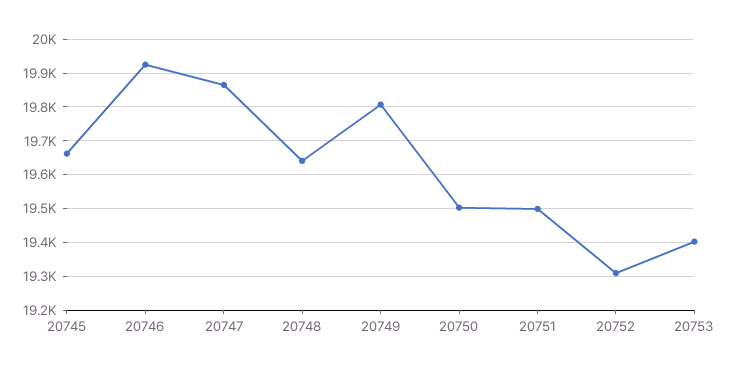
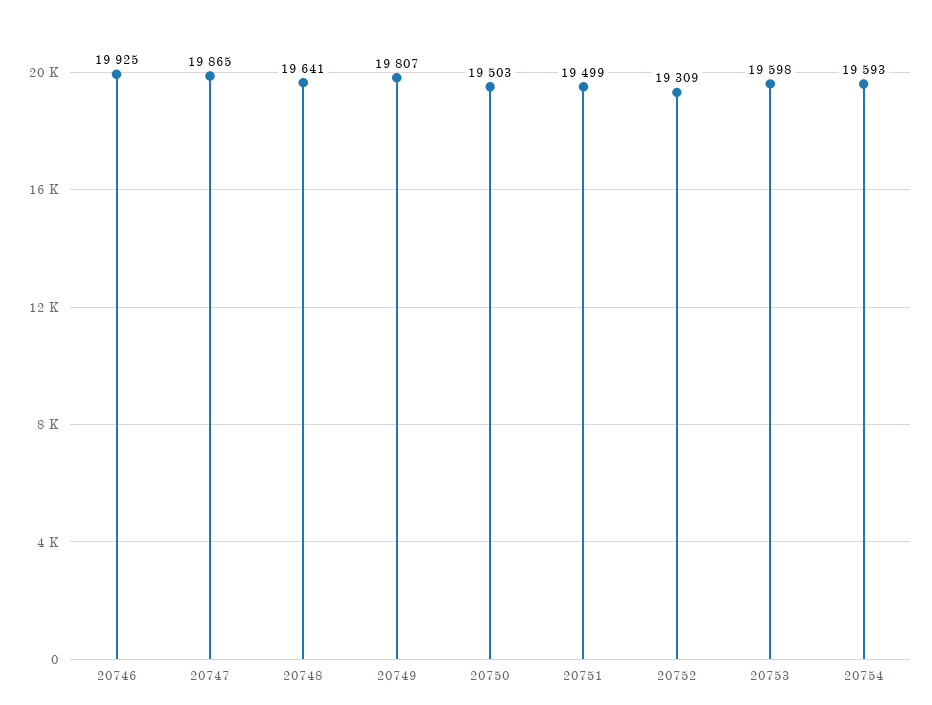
20745: 19660 -> none
20753: 19400 -> 19598
20754: none -> 19593

